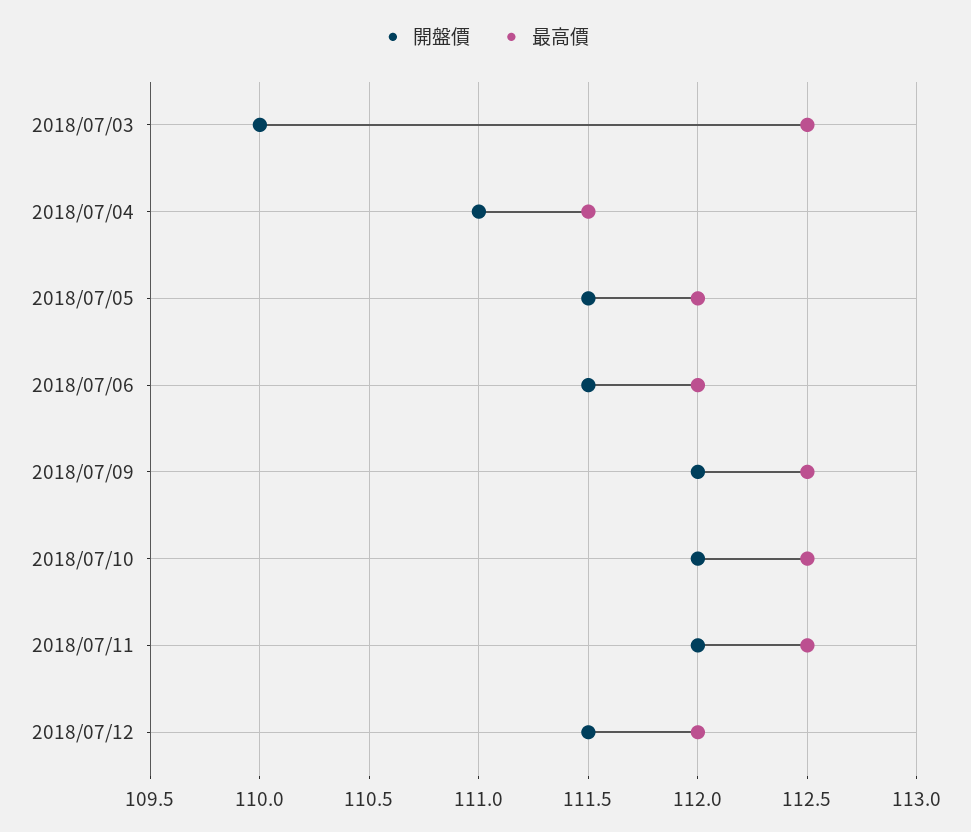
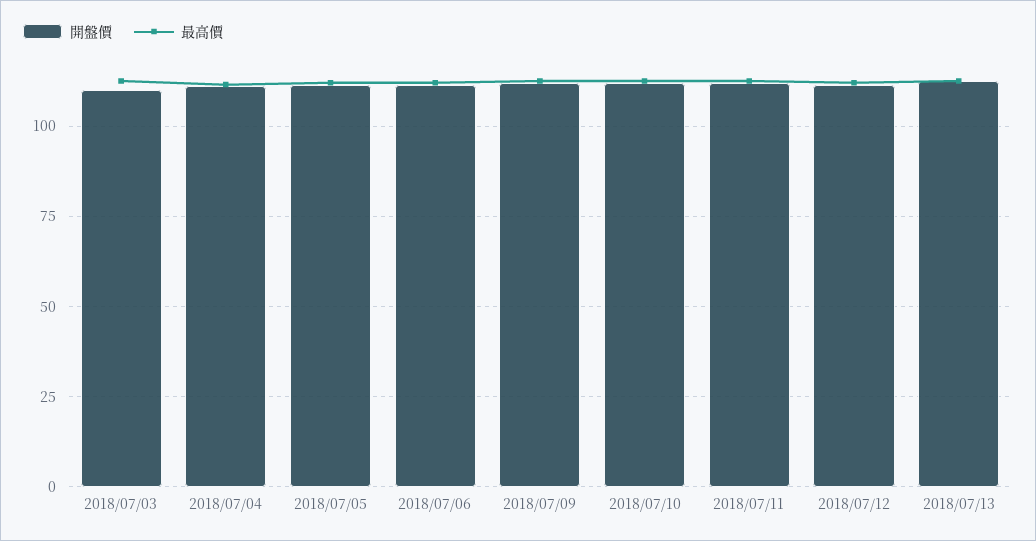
開盤價, 2018/07/13: none -> 112.5
最高價, 2018/07/13: none -> 112.5

